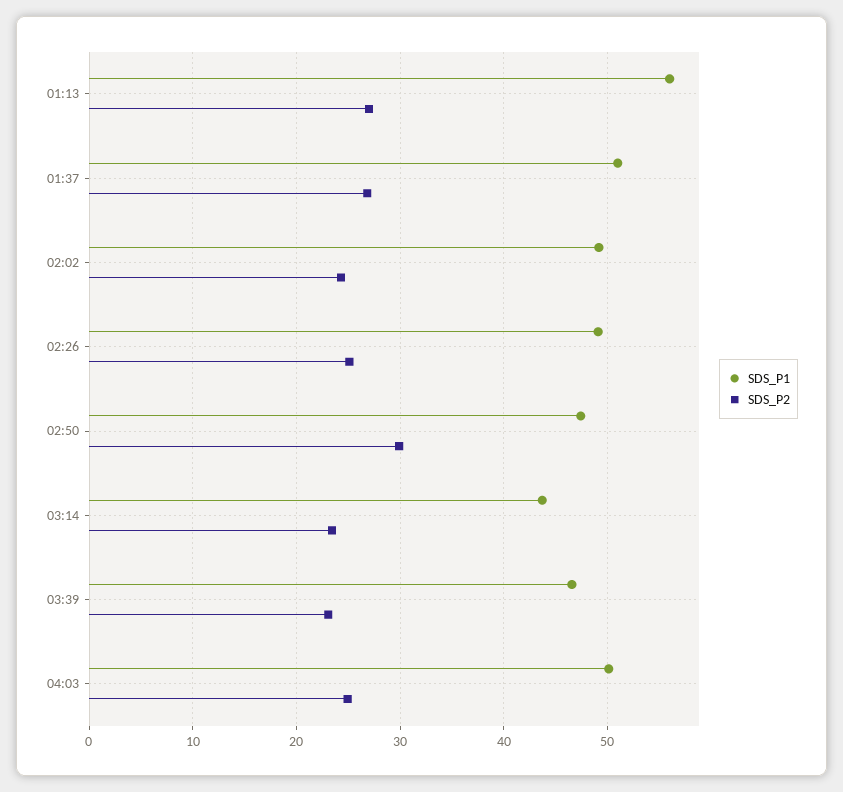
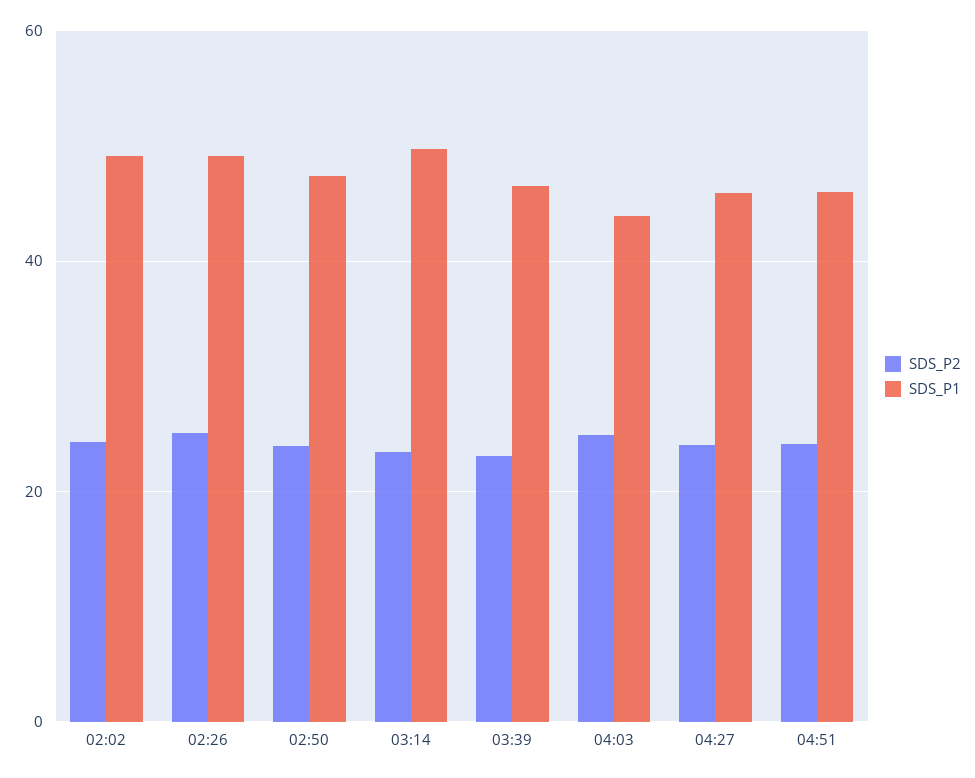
SDS_P1, 01:13: 56 -> none
SDS_P2, 01:13: 27 -> none
SDS_P1, 01:37: 51 -> none
SDS_P2, 01:37: 27 -> none
SDS_P2, 02:50: 30 -> 24
SDS_P1, 03:14: 44 -> 50
SDS_P1, 04:03: 50 -> 44
SDS_P2, 04:27: none -> 24
SDS_P1, 04:27: none -> 46
SDS_P2, 04:51: none -> 24
SDS_P1, 04:51: none -> 46

